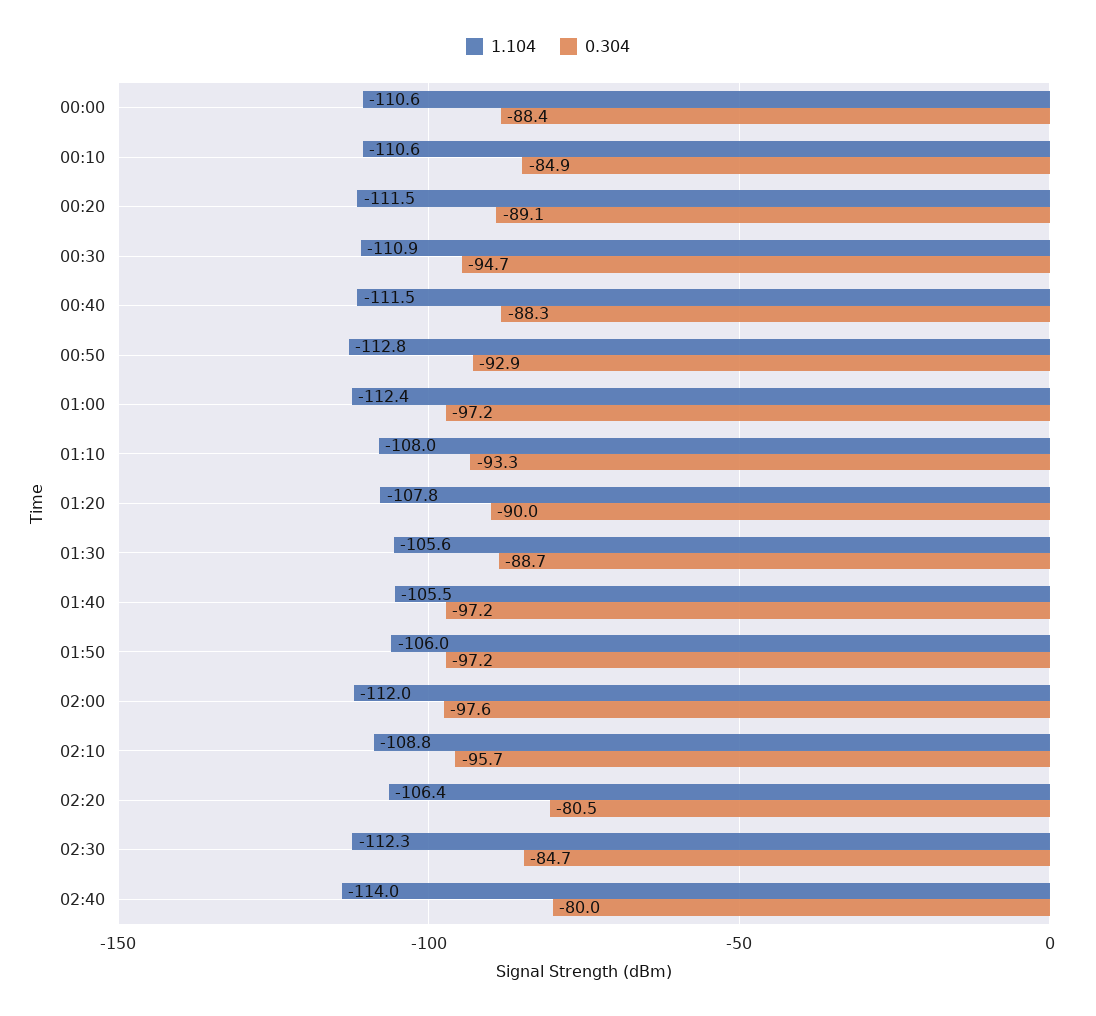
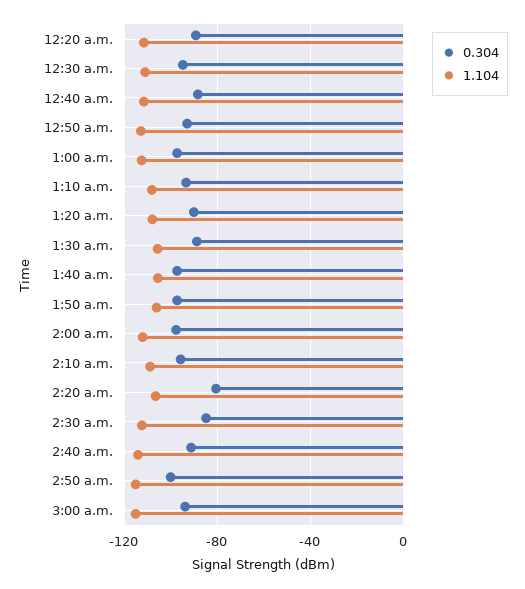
1.104, 00:00: -110.6 -> none
0.304, 00:00: -88.4 -> none
1.104, 00:10: -110.6 -> none
0.304, 00:10: -84.9 -> none
0.304, 02:40: -80 -> -90
0.304, 2:50 a.m.: none -> -100
1.104, 2:50 a.m.: none -> -115
0.304, 3:00 a.m.: none -> -95
1.104, 3:00 a.m.: none -> -115

